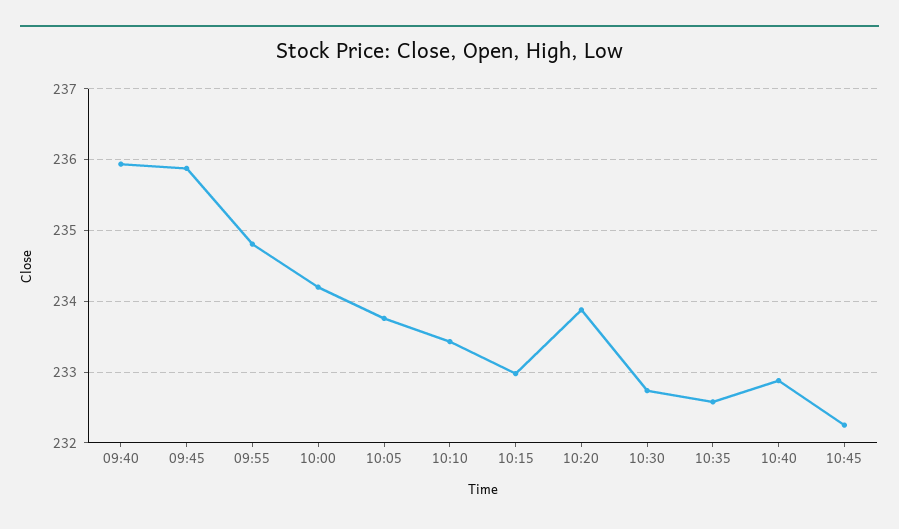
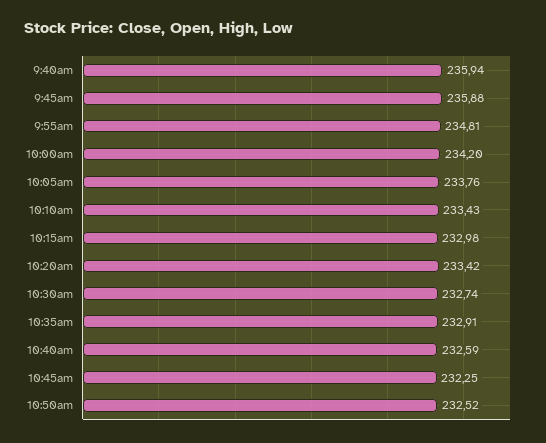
10:20: 233.9 -> 233.42
10:35: 232.6 -> 232.91
10:40: 232.9 -> 232.59
10:50am: none -> 232.52

